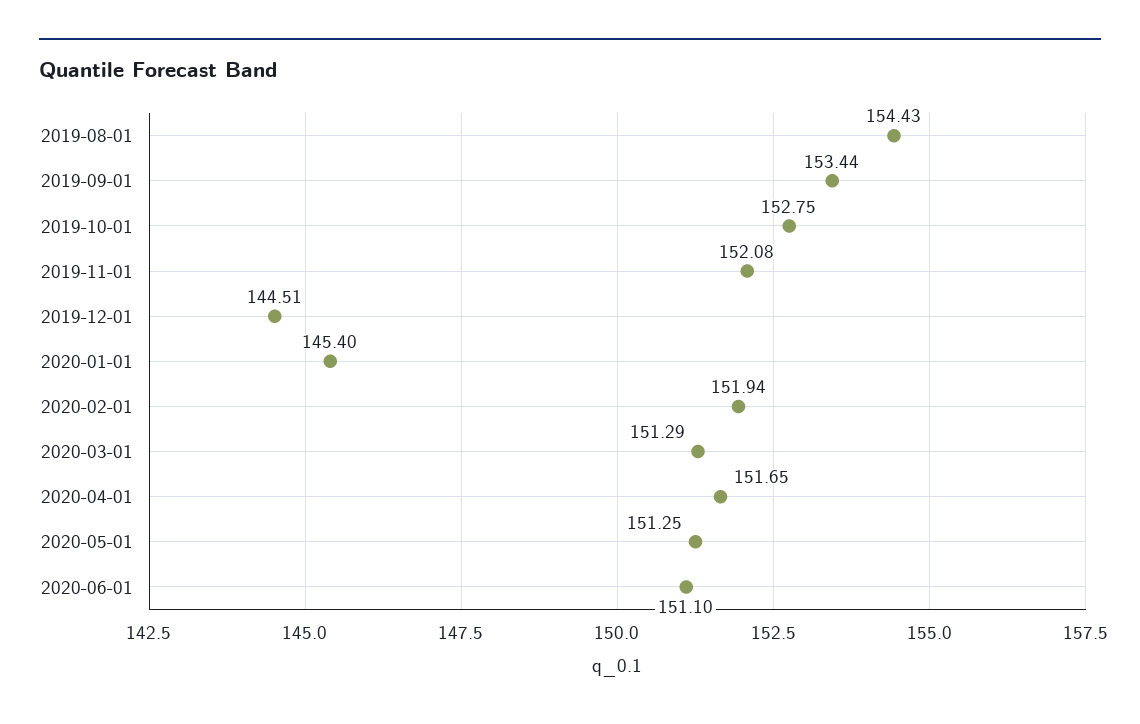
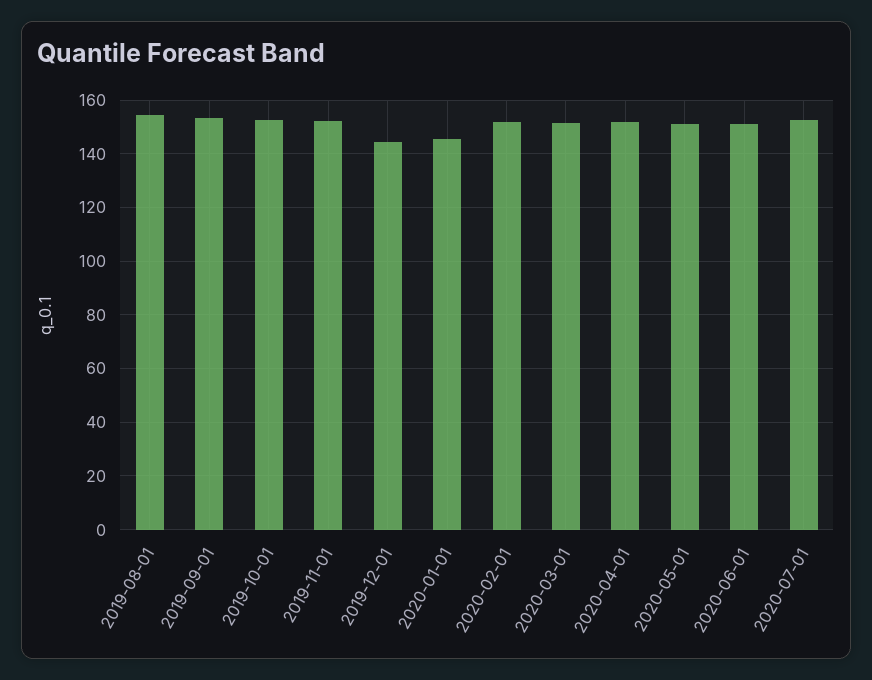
2020-07-01: none -> 152.5

